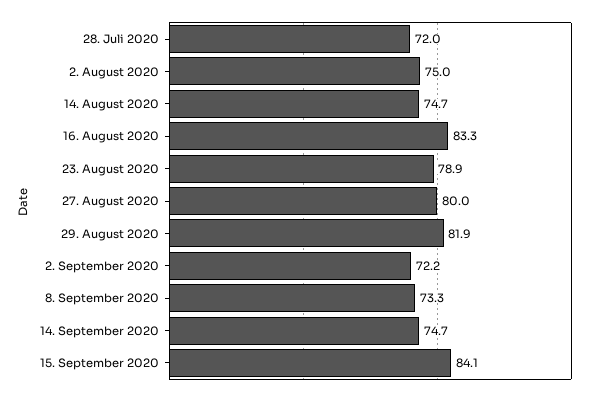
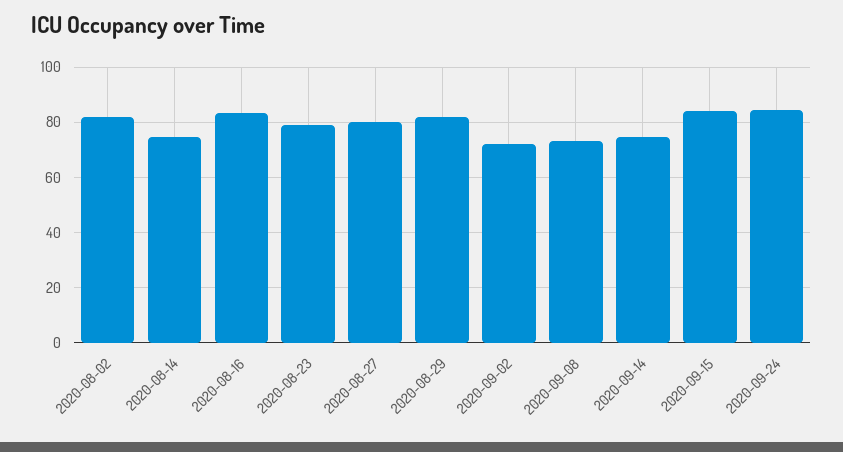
28. Juli 2020: 72 -> none
2. August 2020: 75 -> 82.5
2020-09-24: none -> 85

